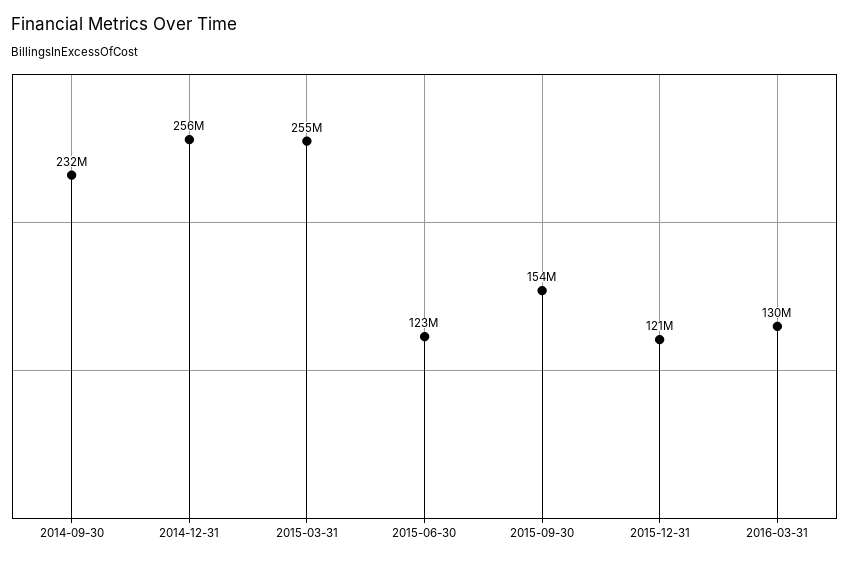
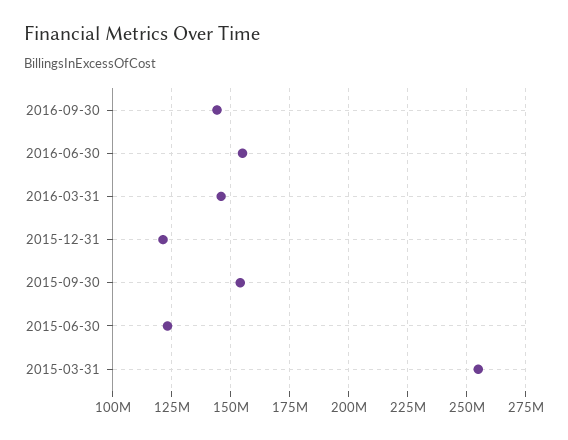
2014-09-30: 232000000 -> none
2014-12-31: 256000000 -> none
2016-03-31: 130000000 -> 145000000
2016-09-30: none -> 145000000
2016-06-30: none -> 155000000

